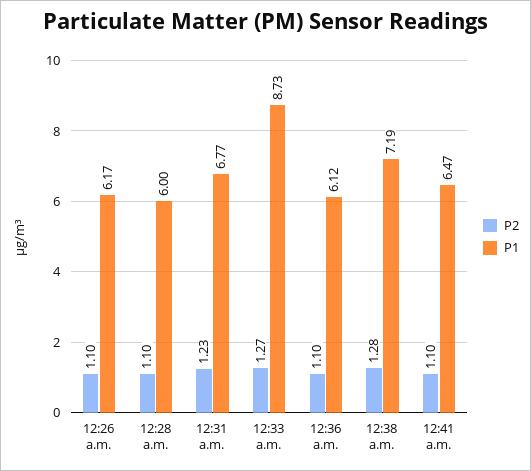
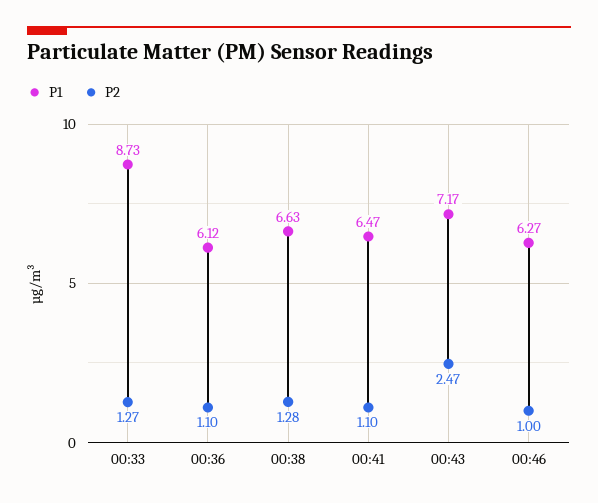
P2, 12:26 a.m.: 1.1 -> none
P1, 12:26 a.m.: 6.17 -> none
P2, 12:28 a.m.: 1.1 -> none
P1, 12:28 a.m.: 6 -> none
P2, 12:31 a.m.: 1.23 -> none
P1, 12:31 a.m.: 6.77 -> none
P1, 12:38 a.m.: 7.19 -> 6.63
P1, 00:43: none -> 7.17
P2, 00:43: none -> 2.47
P1, 00:46: none -> 6.27
P2, 00:46: none -> 1

